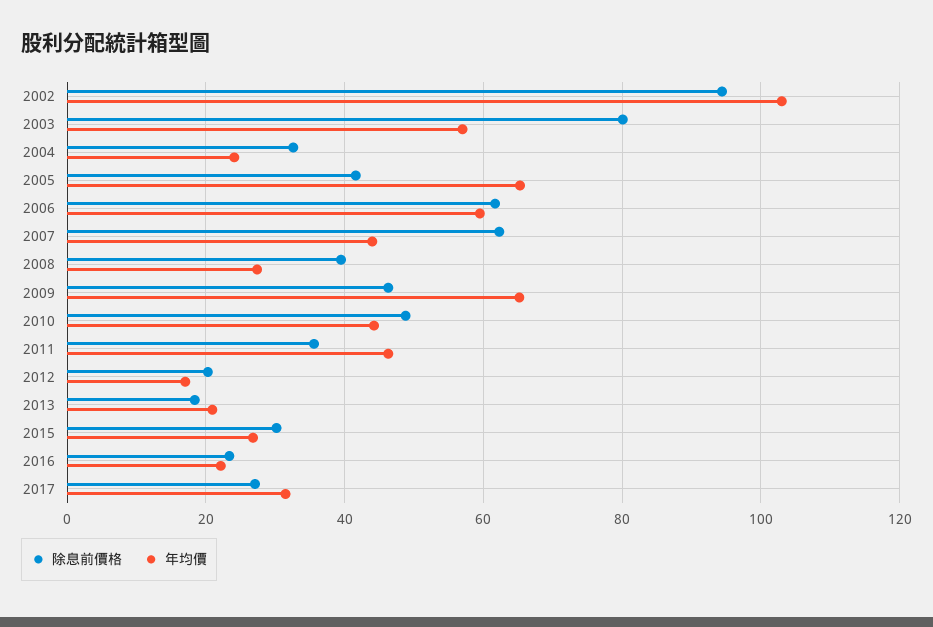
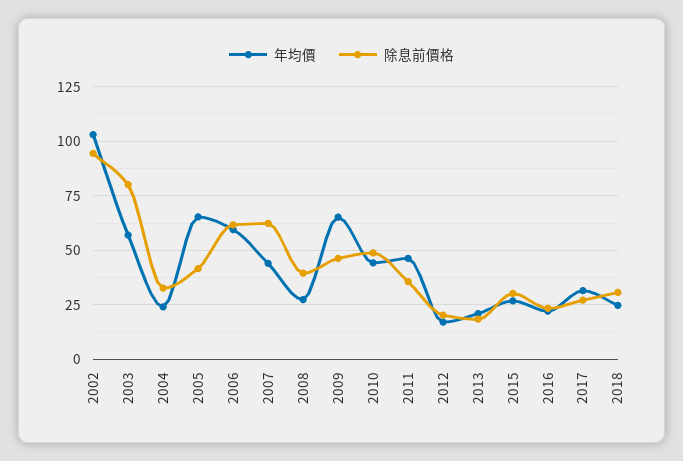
年均價, 2018: none -> 25
除息前價格, 2018: none -> 30

